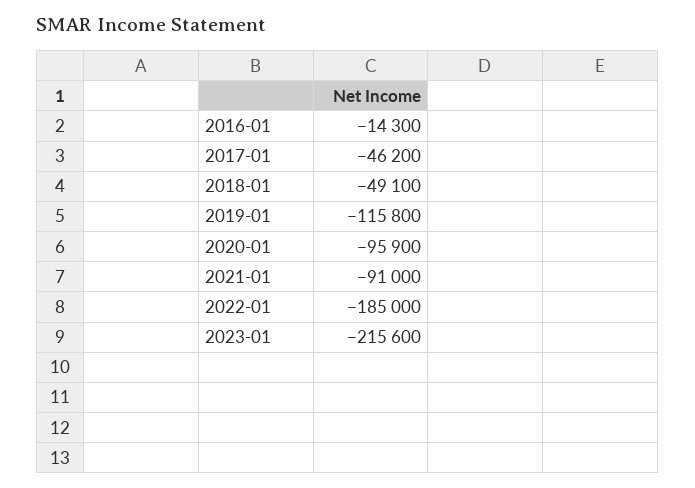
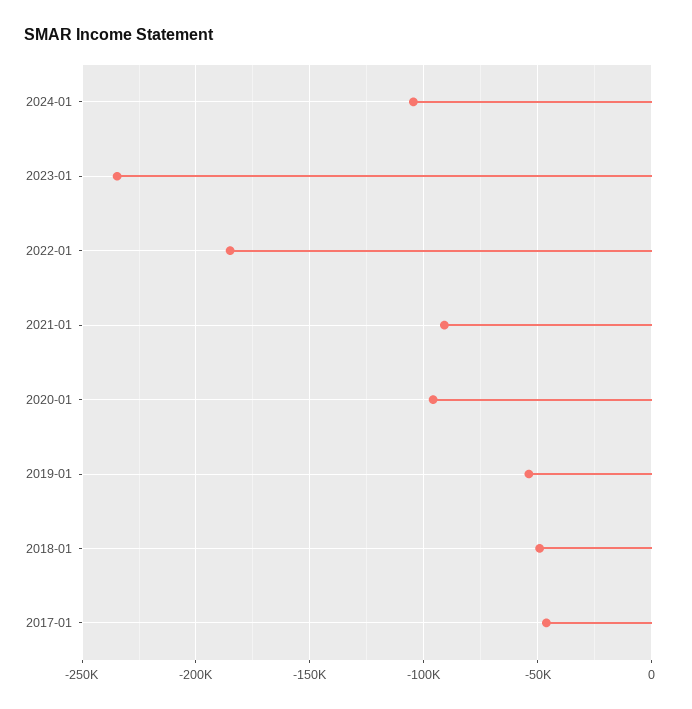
2016-01: -14300 -> none
2019-01: -115800 -> -55000
2023-01: -215600 -> -235000
2024-01: none -> -105000

